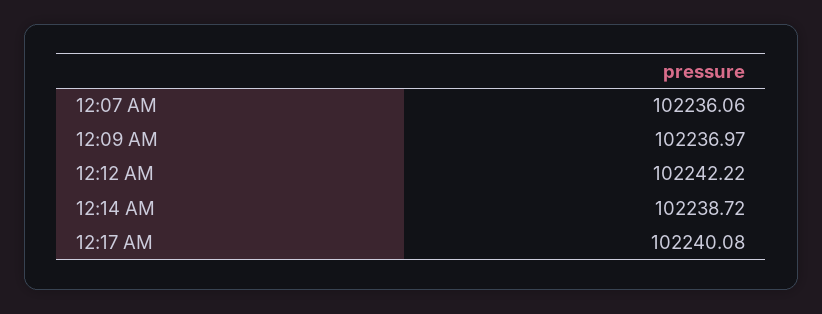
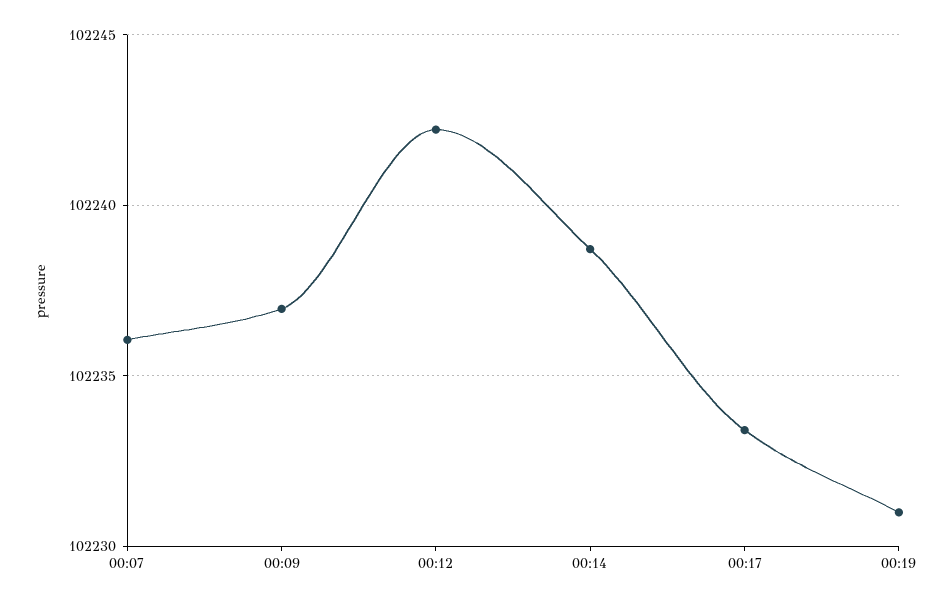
12:17 AM: 102240.08 -> 102233.5
00:19: none -> 102231

